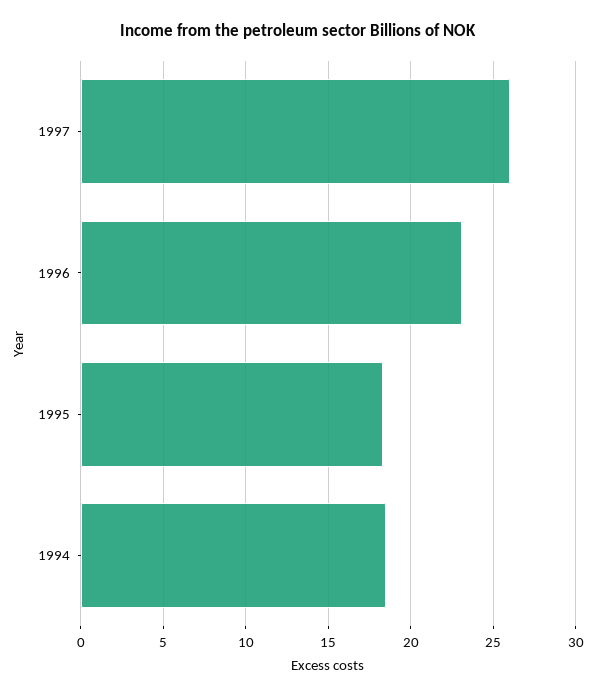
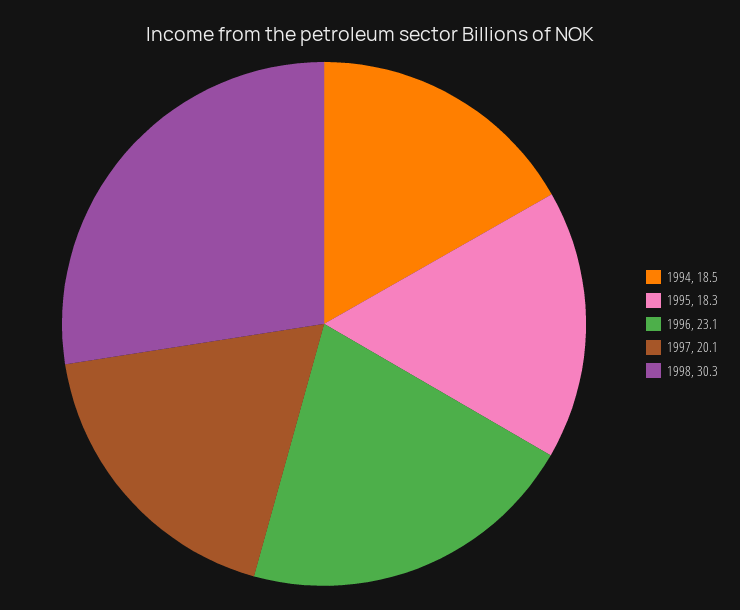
1997: 26 -> 20.1
1998: none -> 30.3

